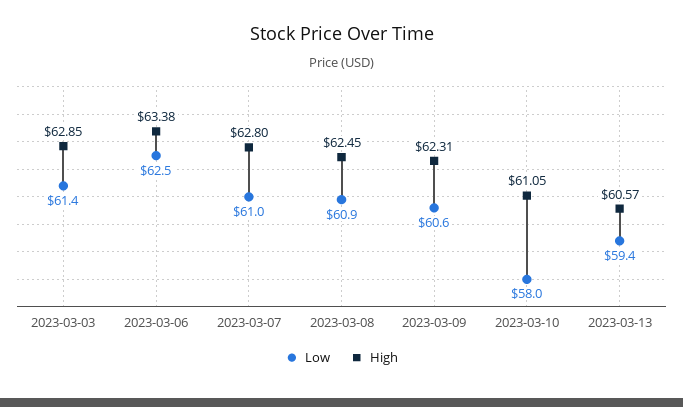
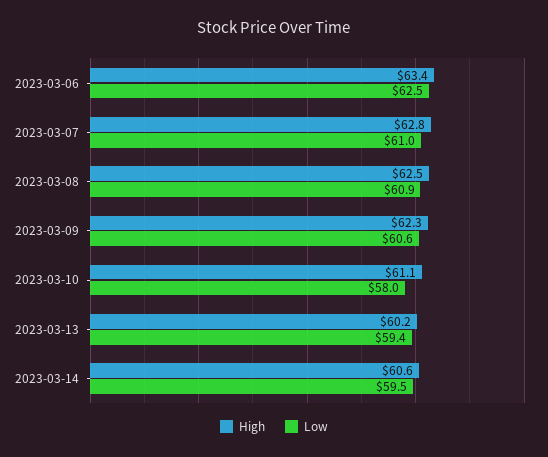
Low, 2023-03-03: 61.4 -> none
High, 2023-03-03: 62.85 -> none
High, 2023-03-13: 60.57 -> 60.2
High, 2023-03-14: none -> 60.6
Low, 2023-03-14: none -> 59.5

